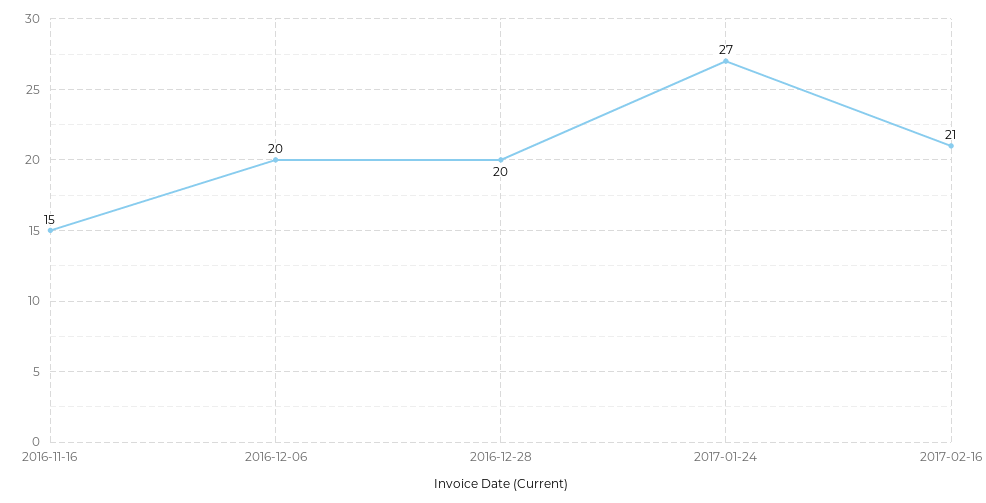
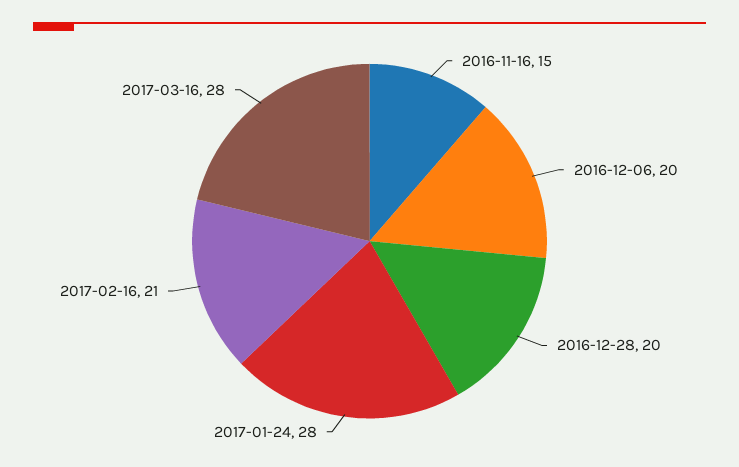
2017-01-24: 27 -> 28
2017-03-16: none -> 28

